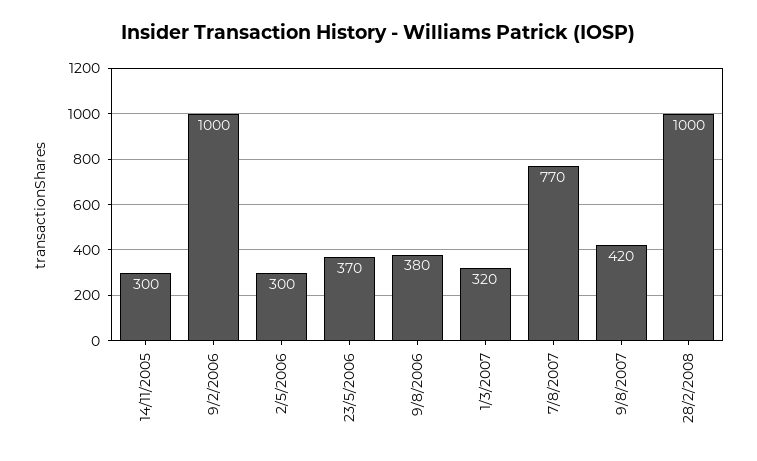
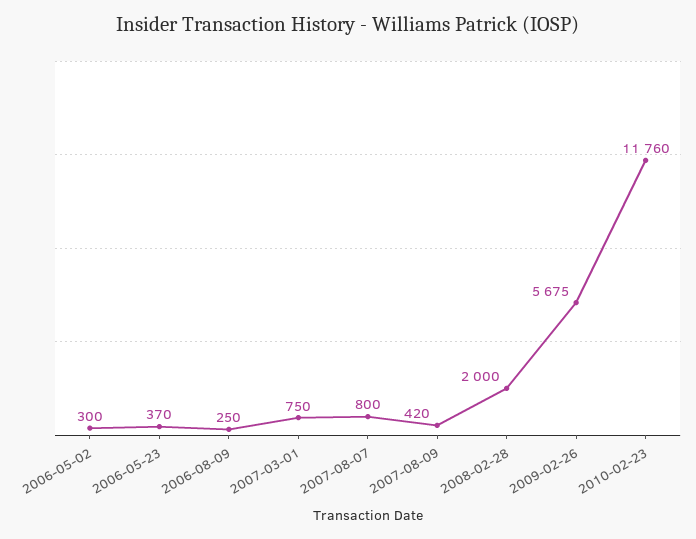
14/11/2005: 300 -> none
9/2/2006: 1000 -> none
9/8/2006: 380 -> 250
1/3/2007: 320 -> 750
7/8/2007: 770 -> 800
28/2/2008: 1000 -> 2000
2009-02-26: none -> 5675
2010-02-23: none -> 11760

